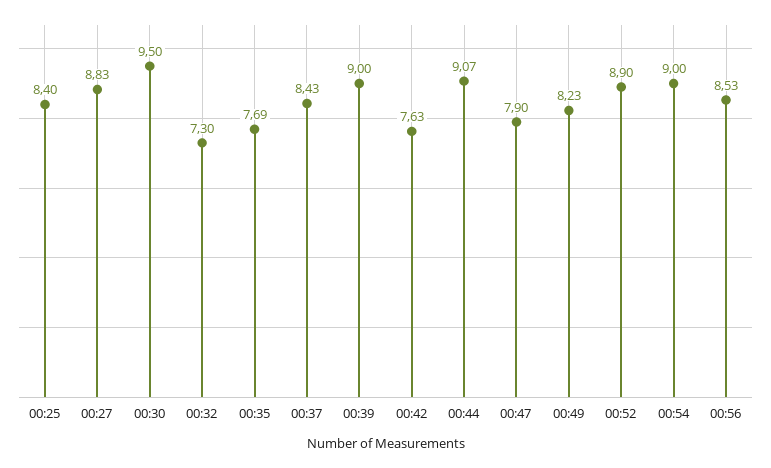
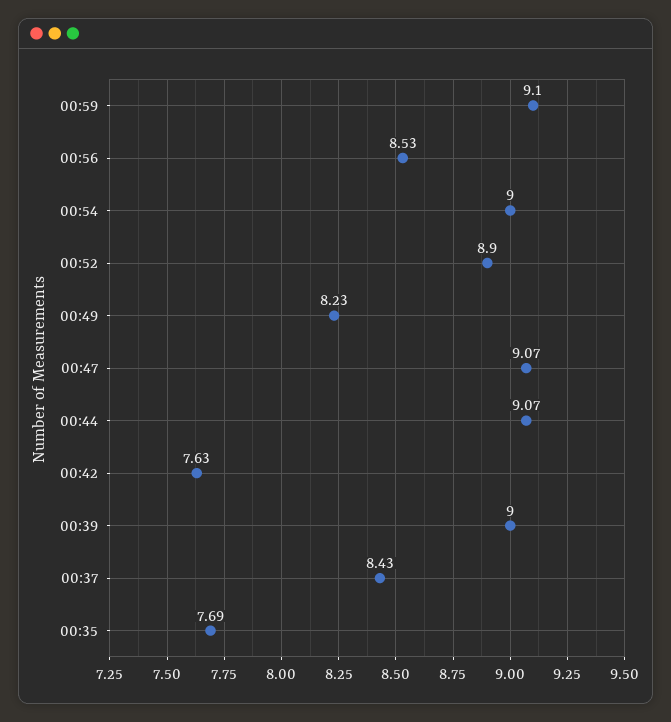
00:25: 8.4 -> none
00:27: 8.83 -> none
00:30: 9.5 -> none
00:32: 7.3 -> none
00:47: 7.9 -> 9.07
00:59: none -> 9.1

